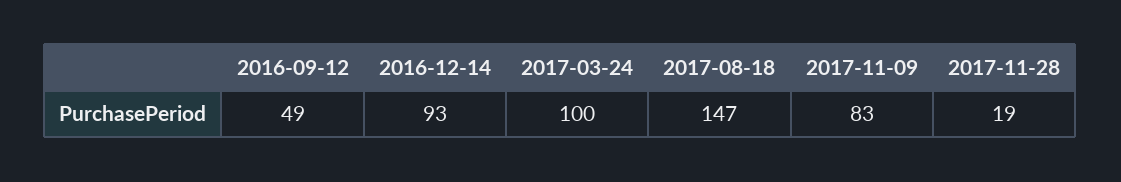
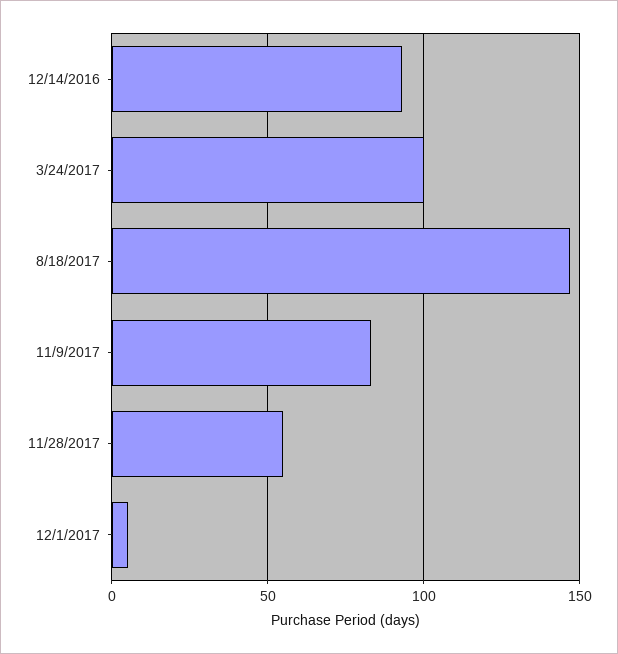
2016-09-12: 49 -> none
2017-11-28: 19 -> 55
12/1/2017: none -> 5

